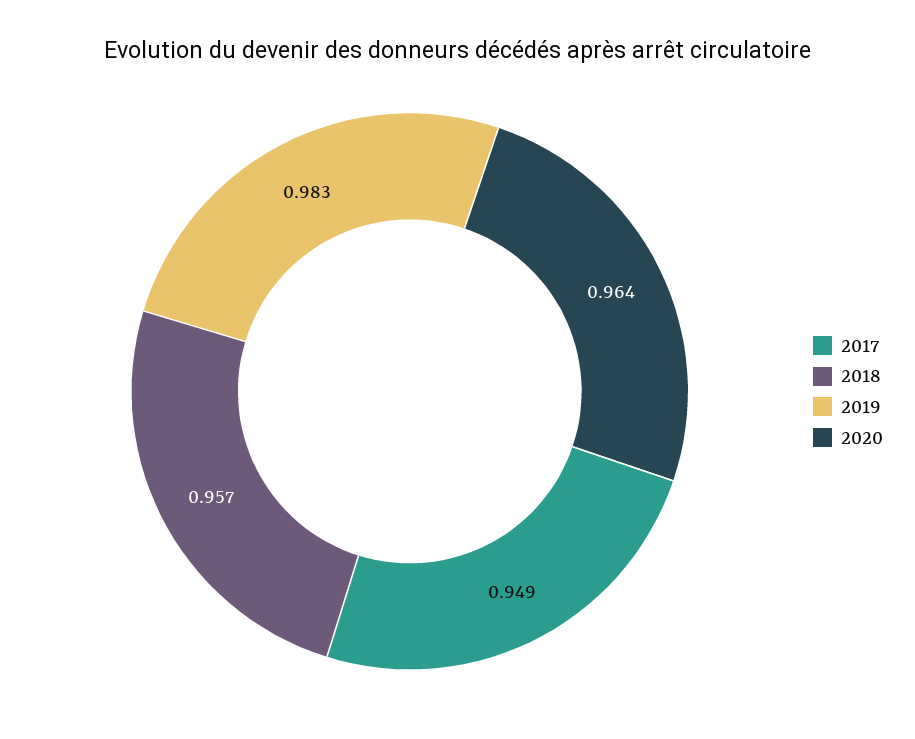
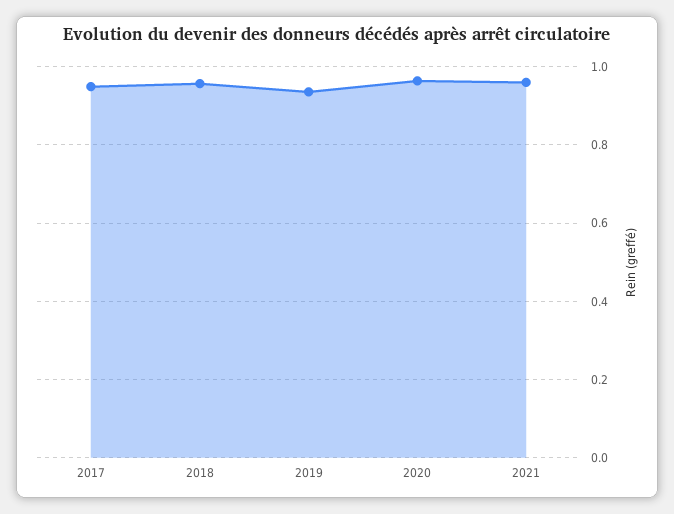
2019: 0.983 -> 0.94
2021: none -> 0.96

